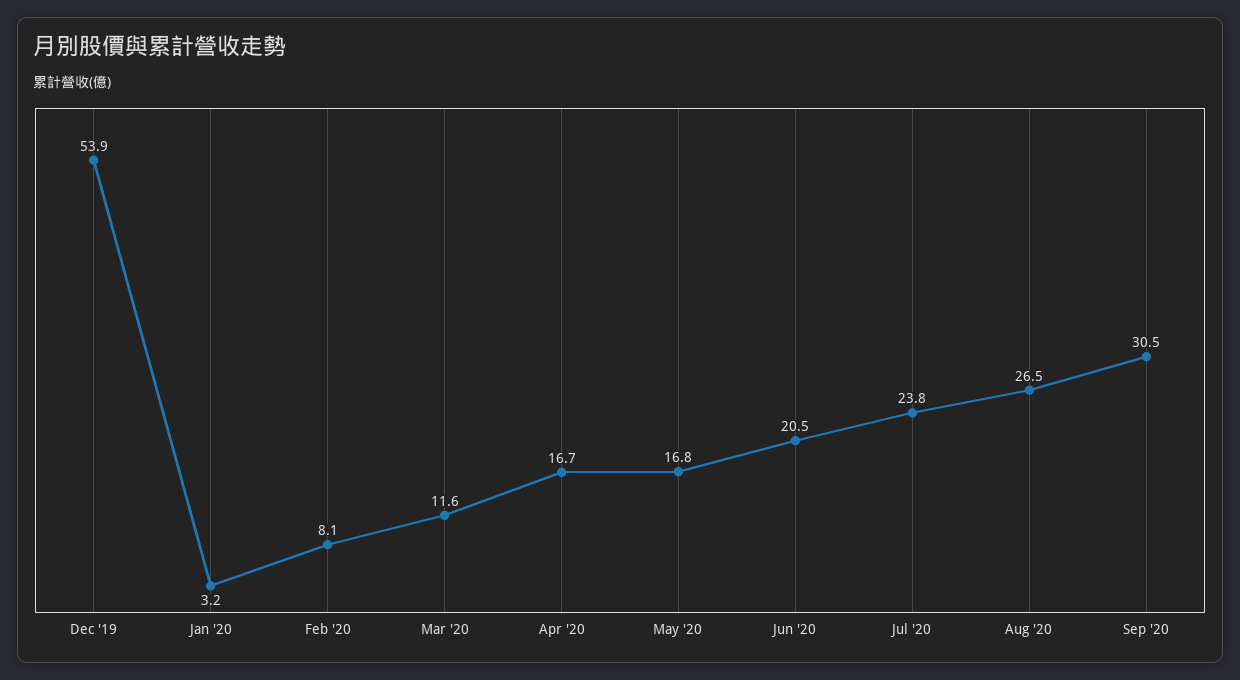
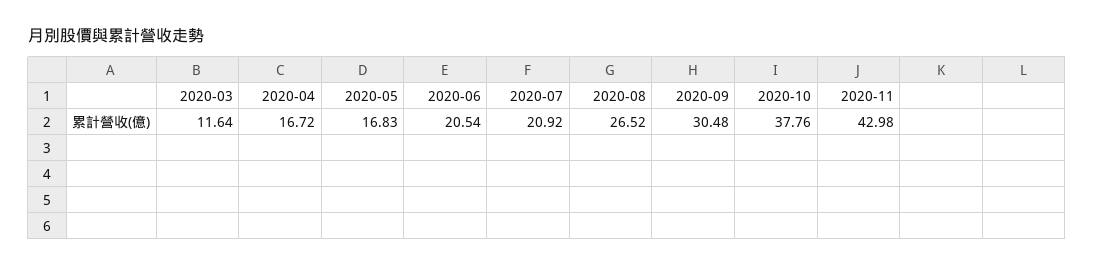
Dec '19: 53.9 -> none
Jan '20: 3.2 -> none
Feb '20: 8.1 -> none
Jul '20: 23.8 -> 20.92
2020-10: none -> 37.76
2020-11: none -> 42.98

